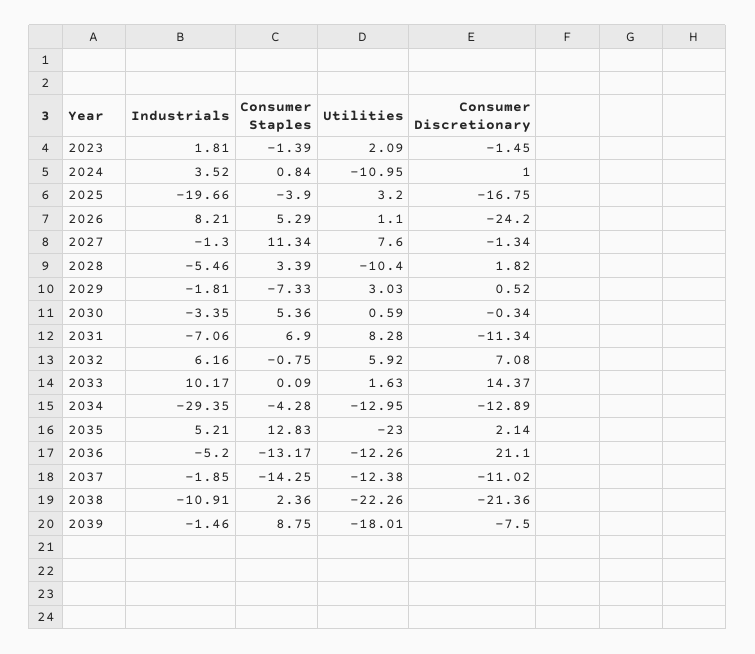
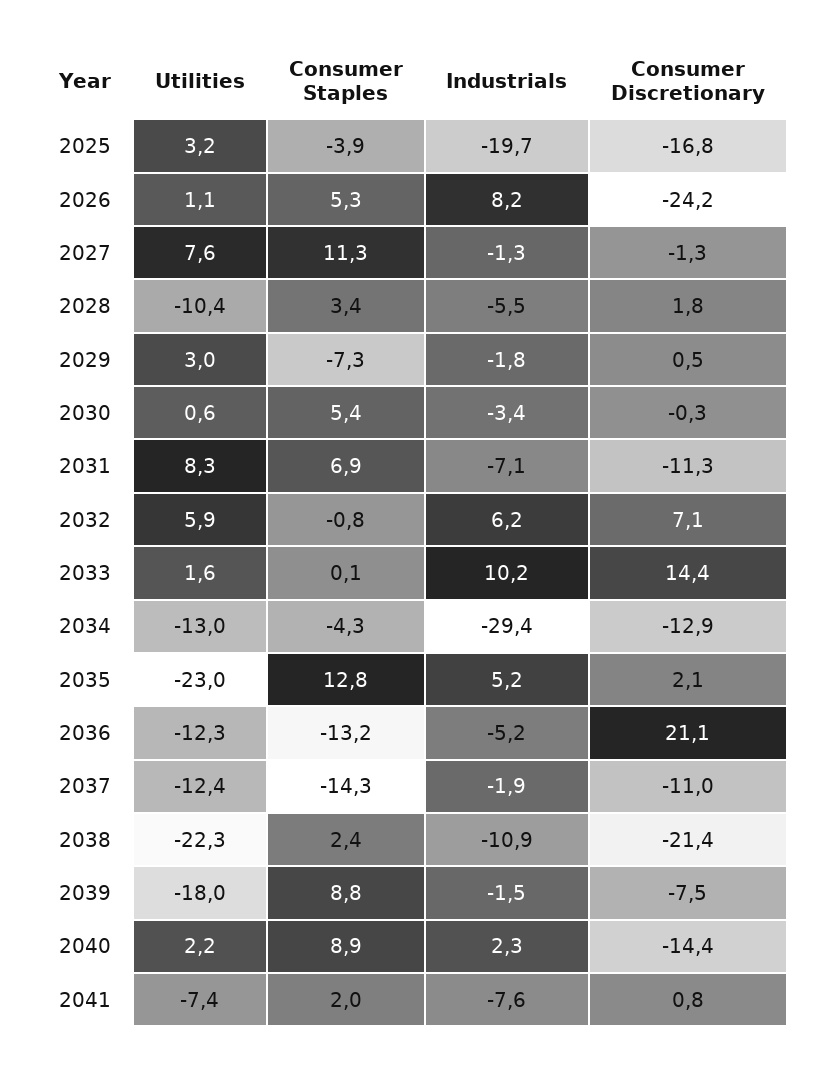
Industrials, 2023: 1.81 -> none
Consumer Staples, 2023: -1.39 -> none
Utilities, 2023: 2.09 -> none
Consumer Discretionary, 2023: -1.45 -> none
Industrials, 2024: 3.52 -> none
Consumer Staples, 2024: 0.84 -> none
Utilities, 2024: -10.95 -> none
Consumer Discretionary, 2024: 1 -> none
Utilities, 2040: none -> 2.2
Consumer Staples, 2040: none -> 8.9
Industrials, 2040: none -> 2.3
Consumer Discretionary, 2040: none -> -14.4
Utilities, 2041: none -> -7.4
Consumer Staples, 2041: none -> 2
Industrials, 2041: none -> -7.6
Consumer Discretionary, 2041: none -> 0.8

